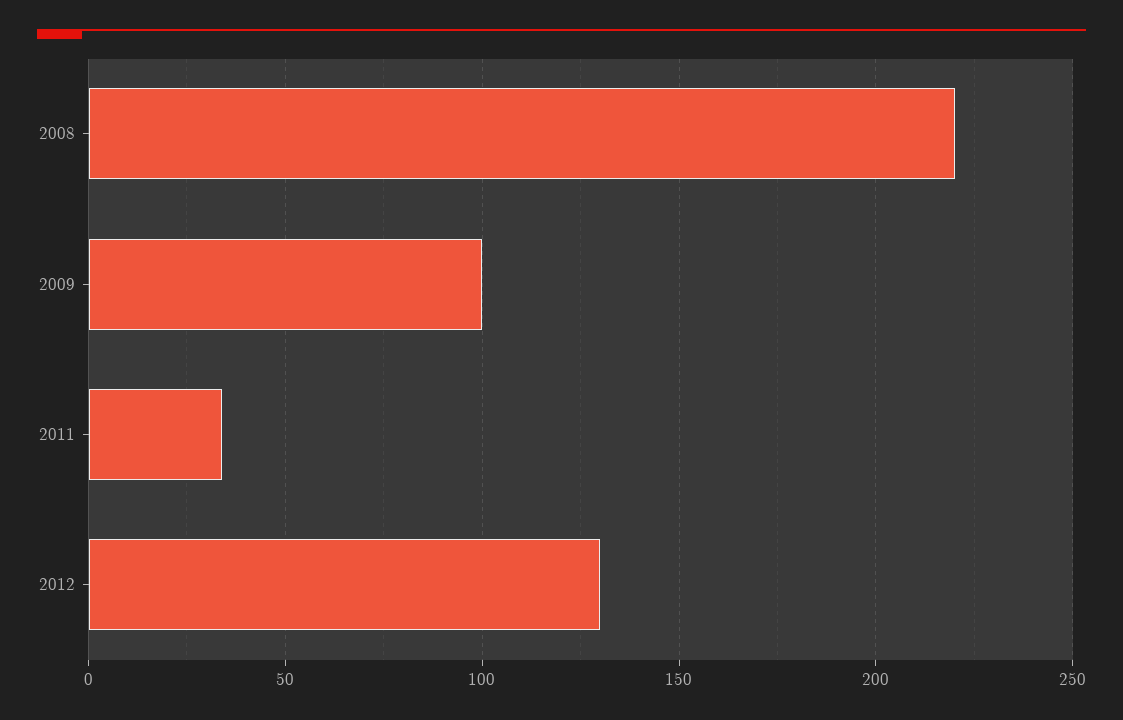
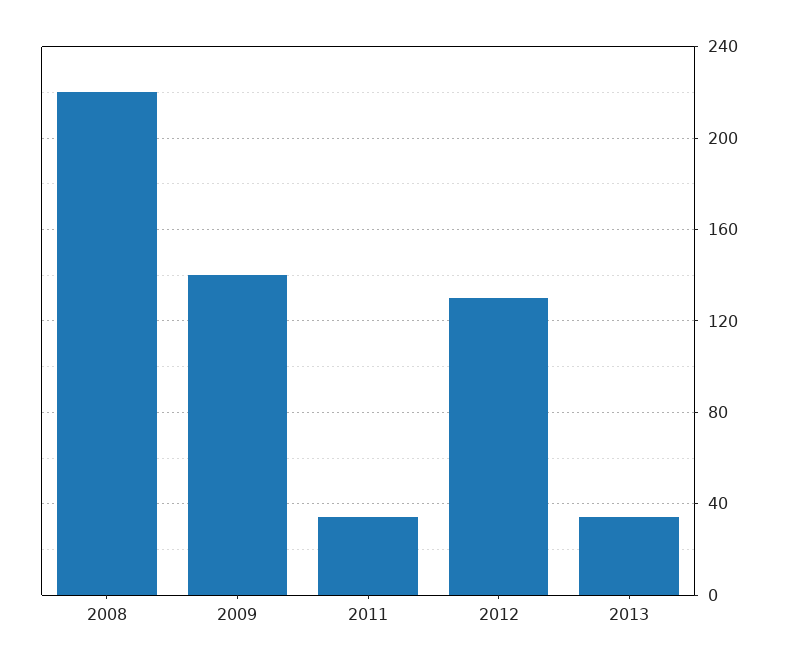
2009: 100 -> 140
2013: none -> 35

